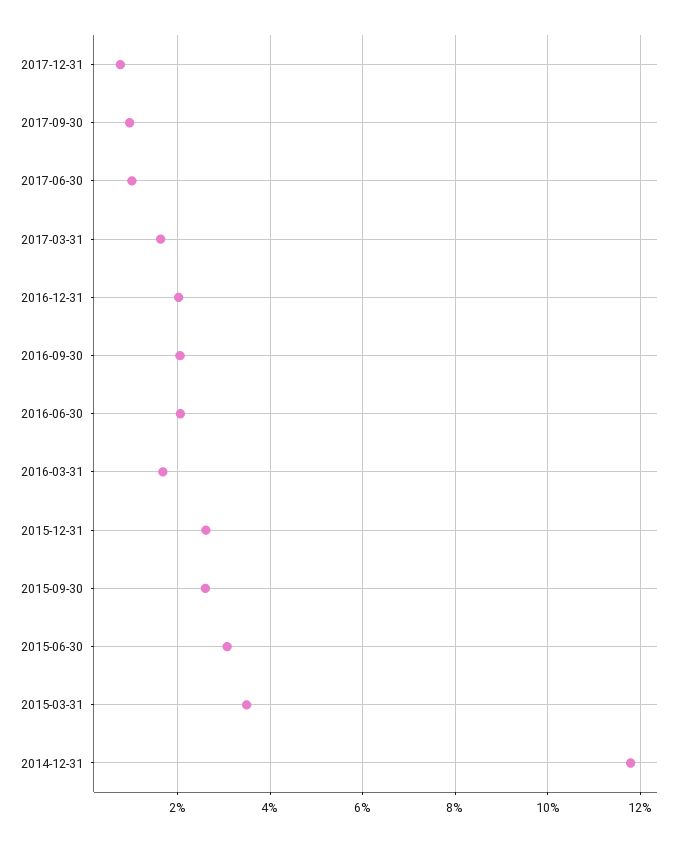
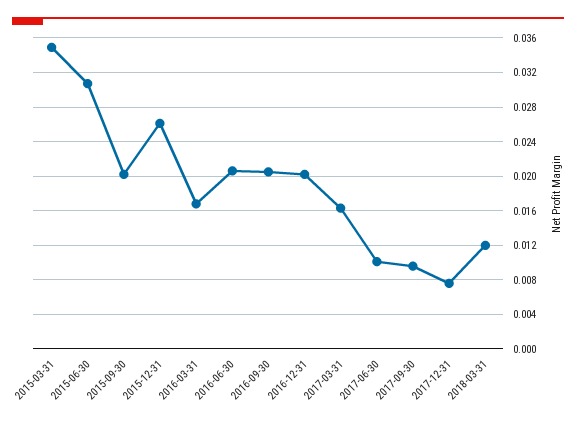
2015-09-30: 0.026 -> 0.02
2014-12-31: 0.118 -> none
2018-03-31: none -> 0.012

